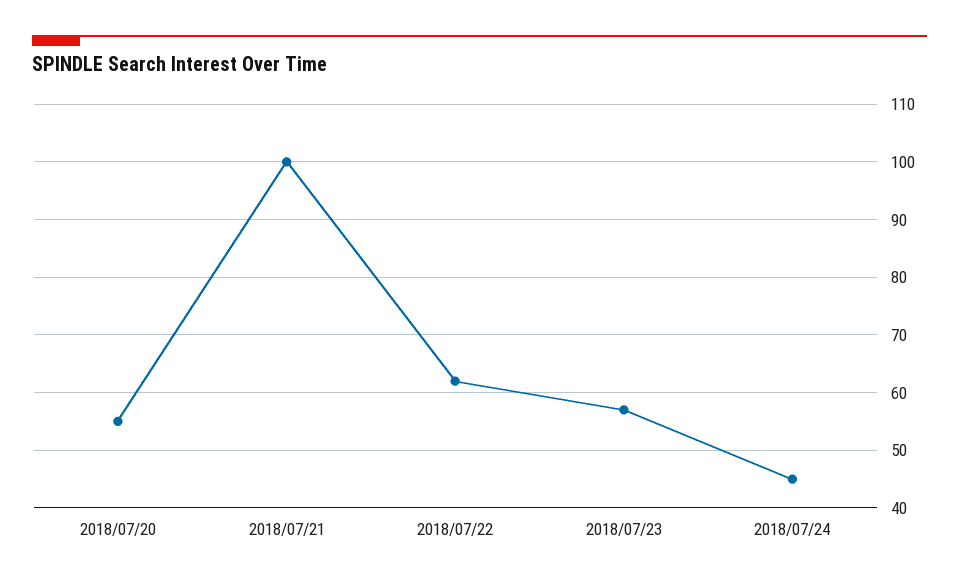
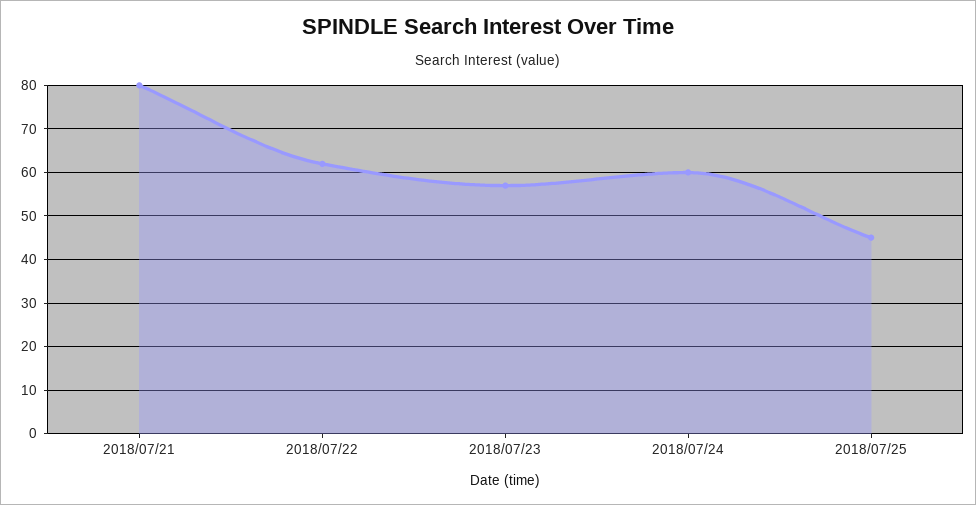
2018/07/20: 55 -> none
2018/07/21: 100 -> 80
2018/07/24: 45 -> 60
2018/07/25: none -> 45

